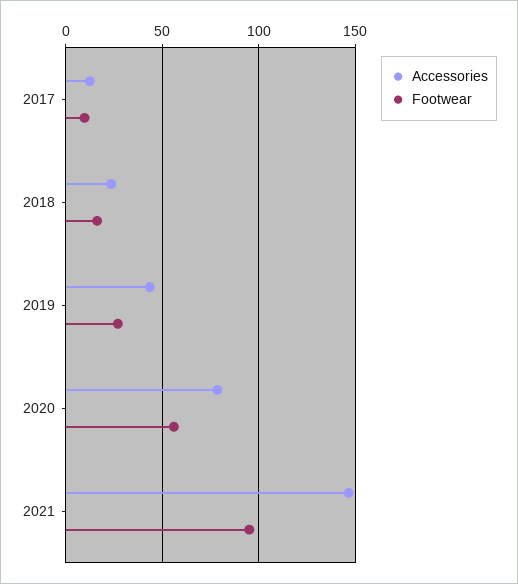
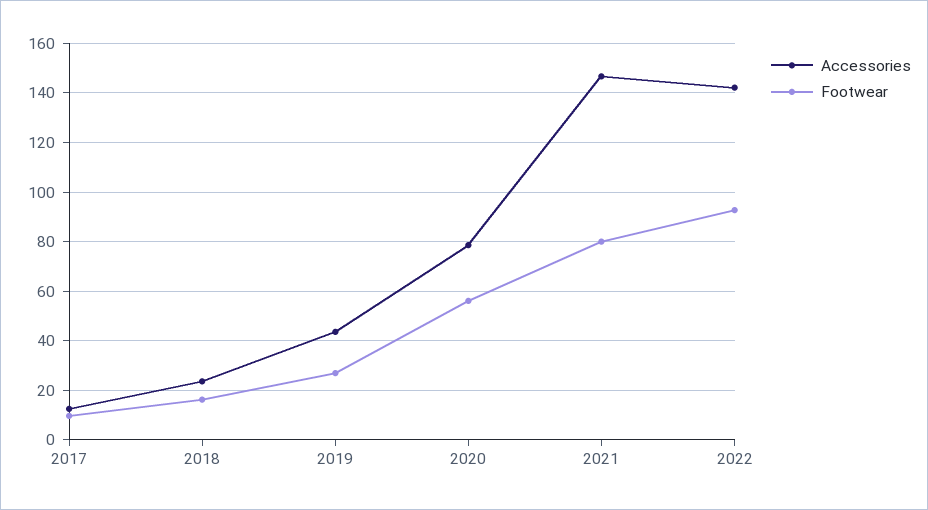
Footwear, 2021: 95 -> 80
Accessories, 2022: none -> 142.5
Footwear, 2022: none -> 92.5

